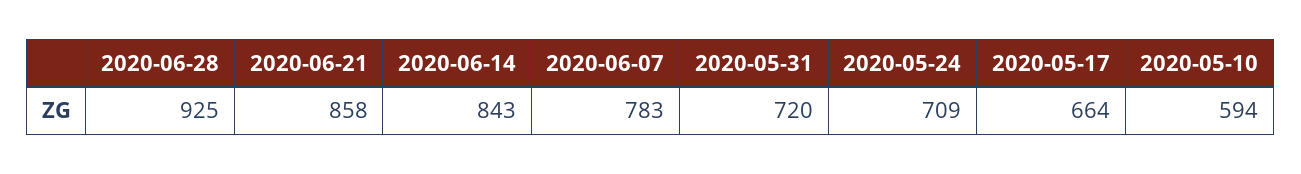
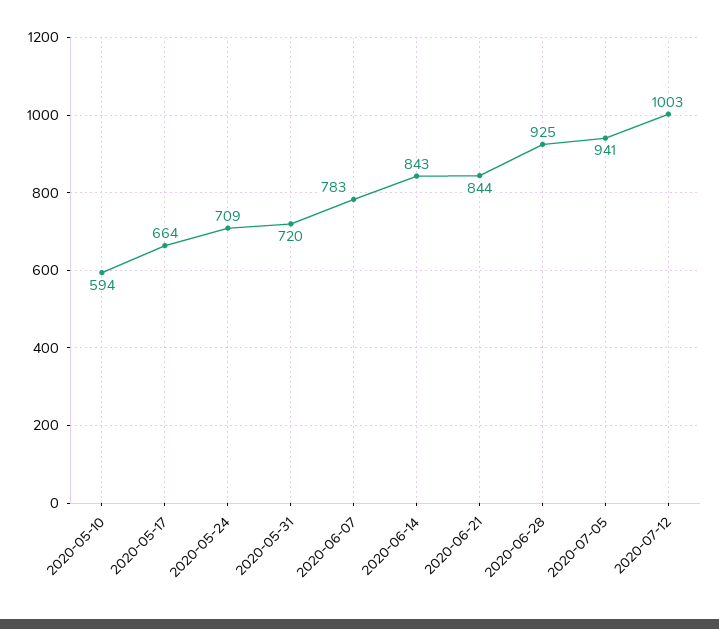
2020-06-21: 858 -> 844
2020-07-05: none -> 941
2020-07-12: none -> 1003

